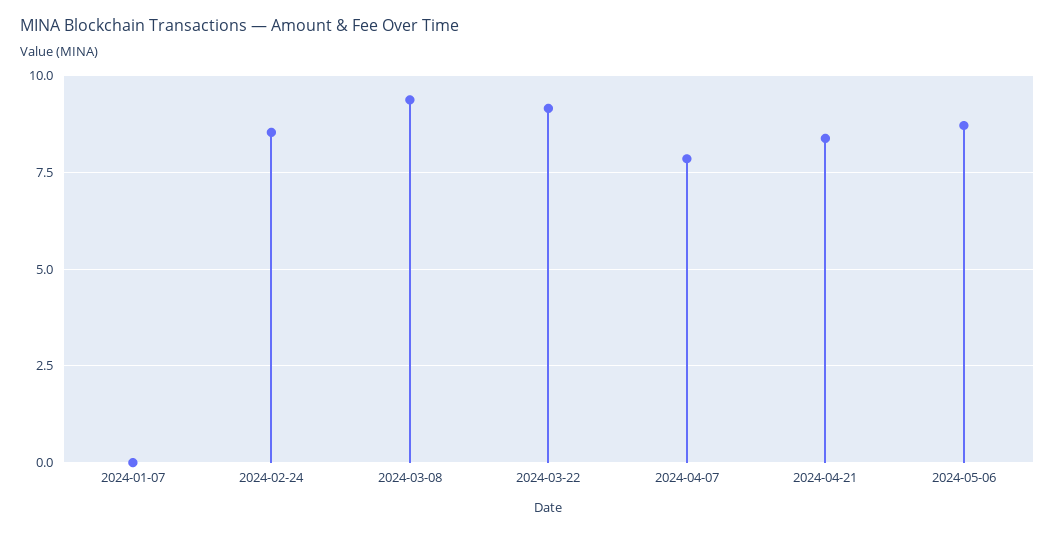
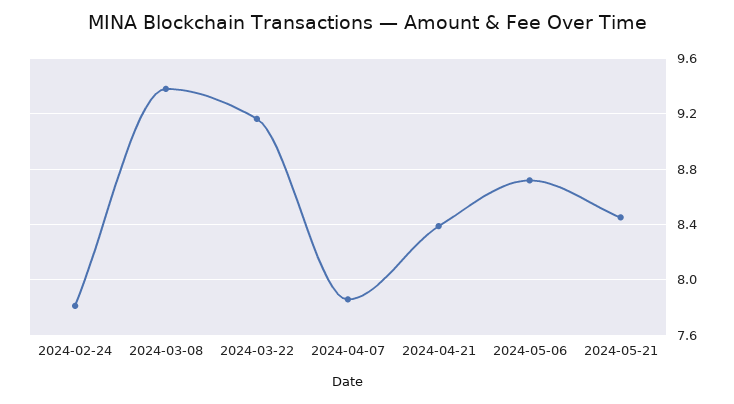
2024-01-07: 0 -> none
2024-02-24: 8.5 -> 7.8
2024-05-21: none -> 8.45

